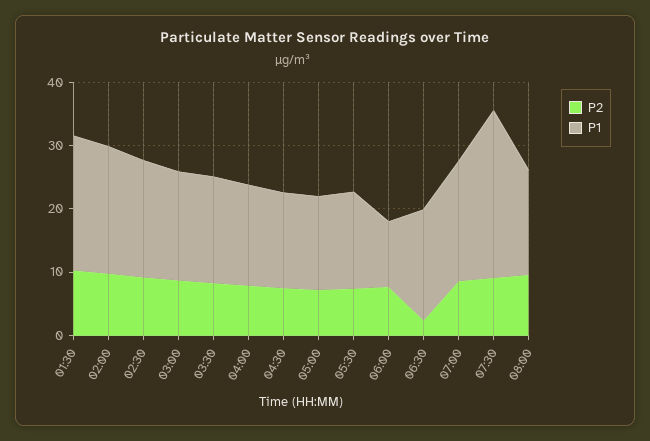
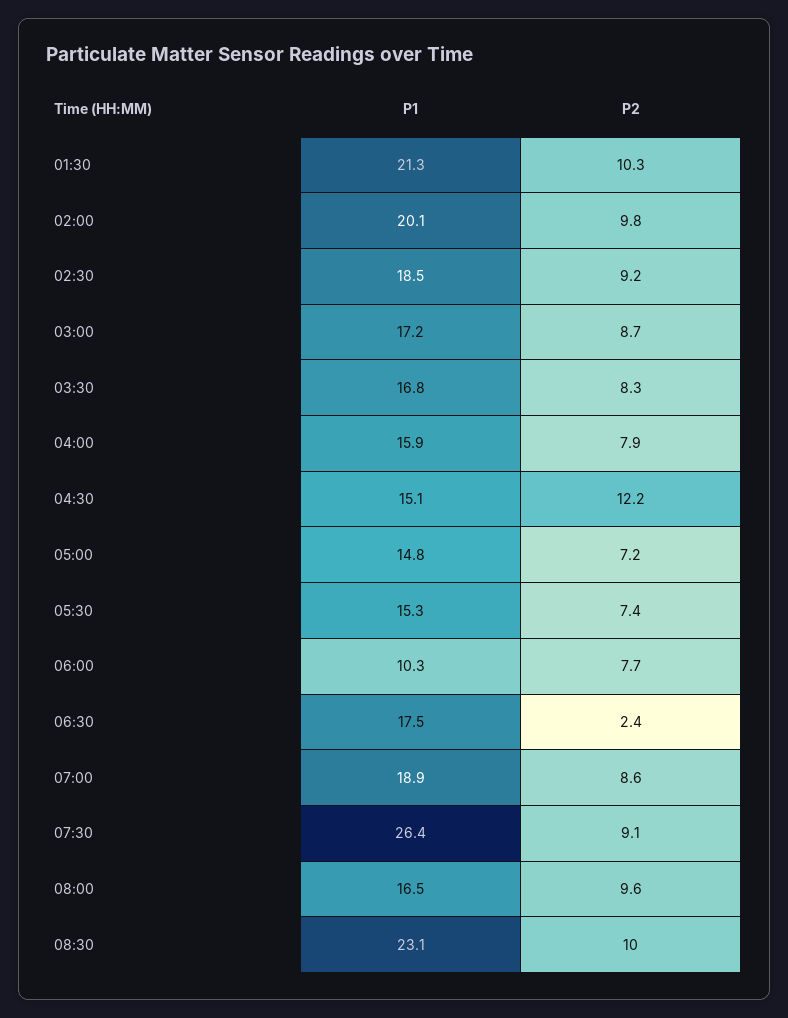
P2, 04:30: 8 -> 12.2
P1, 08:30: none -> 23.1
P2, 08:30: none -> 10

